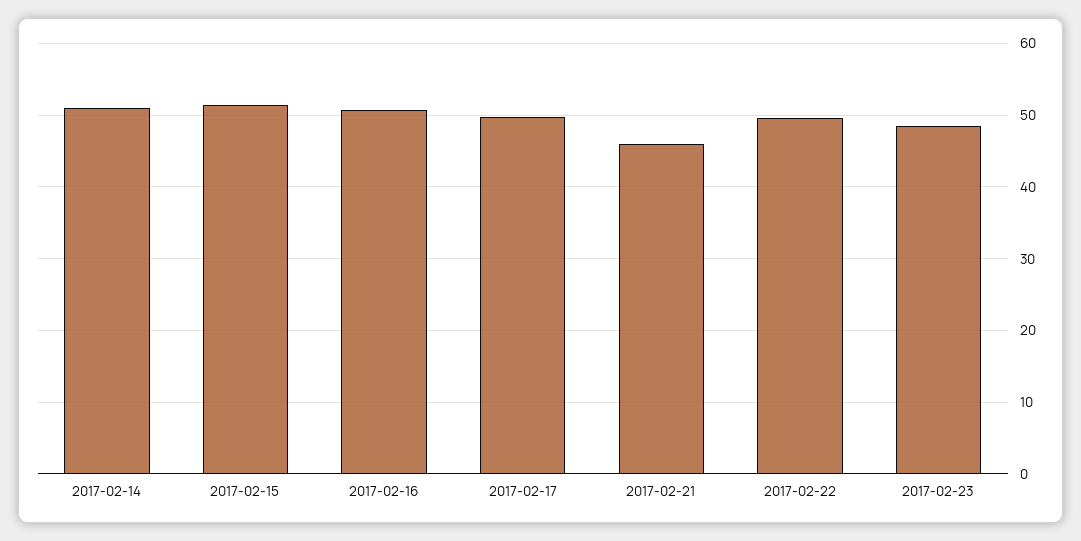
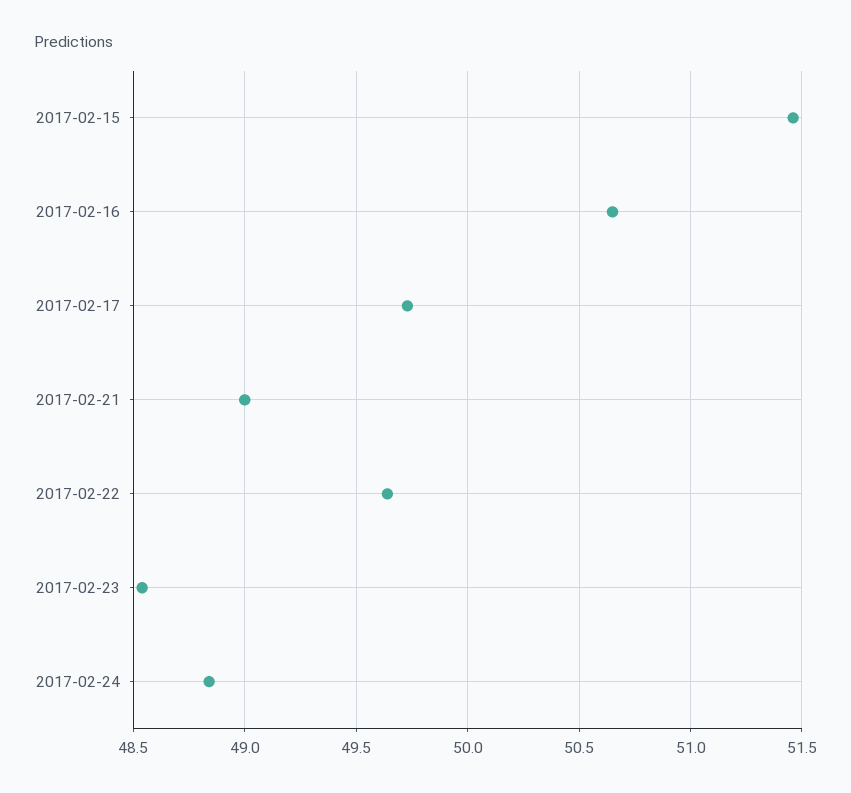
2017-02-14: 51 -> none
2017-02-21: 46 -> 49
2017-02-24: none -> 48.85

